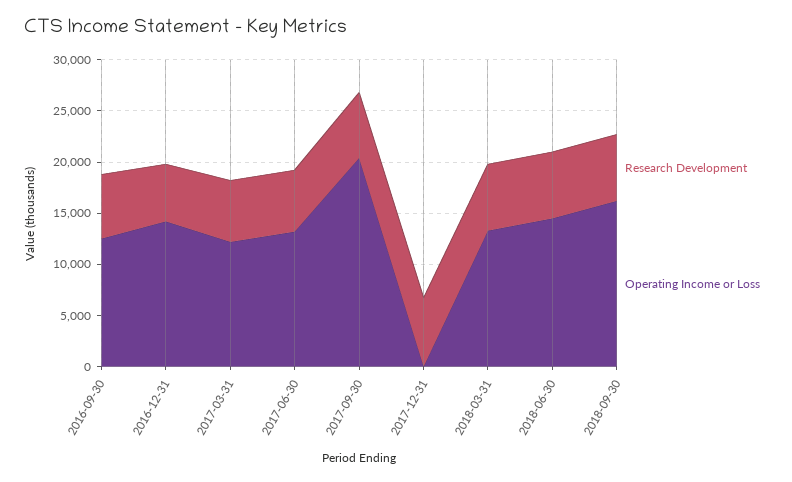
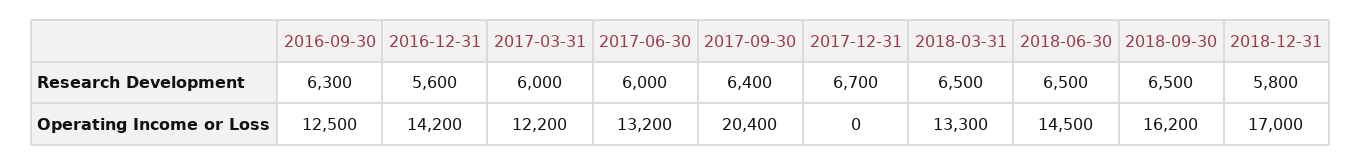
Research Development, 2018-12-31: none -> 5800
Operating Income or Loss, 2018-12-31: none -> 17000

